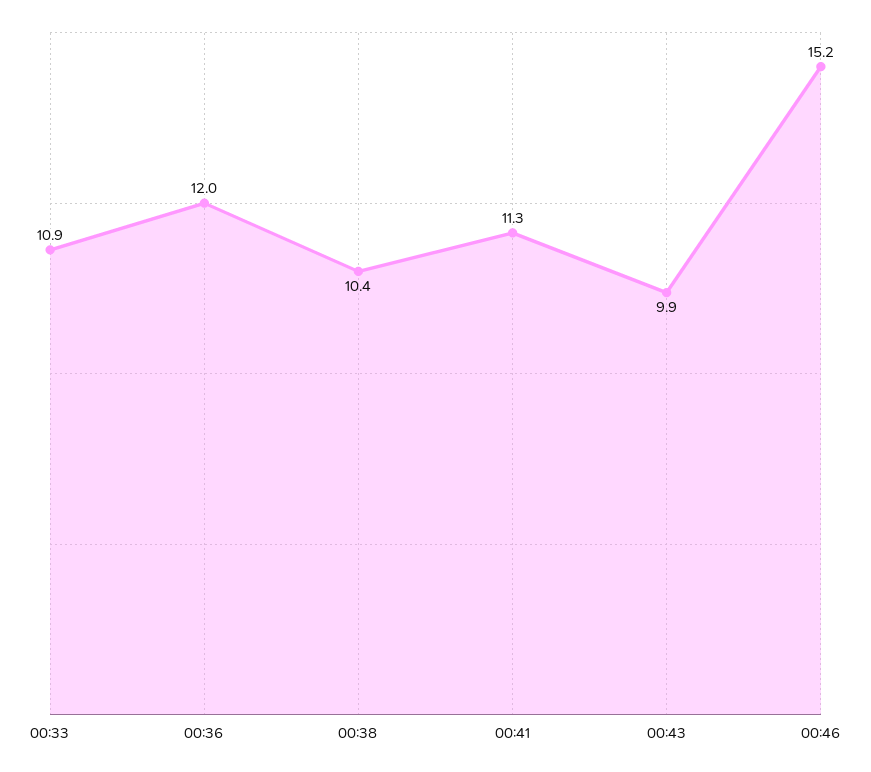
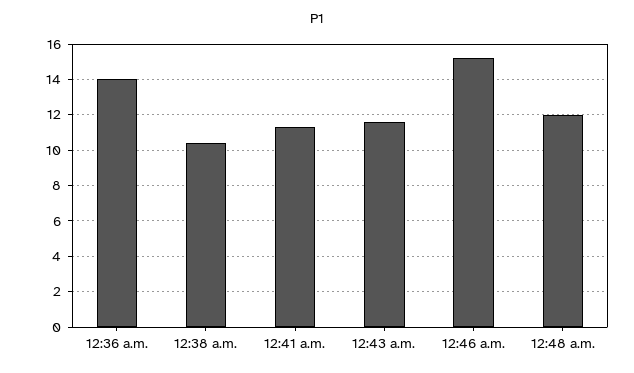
00:33: 10.9 -> none
00:36: 12 -> 14
00:43: 9.9 -> 11.5
12:48 a.m.: none -> 12

